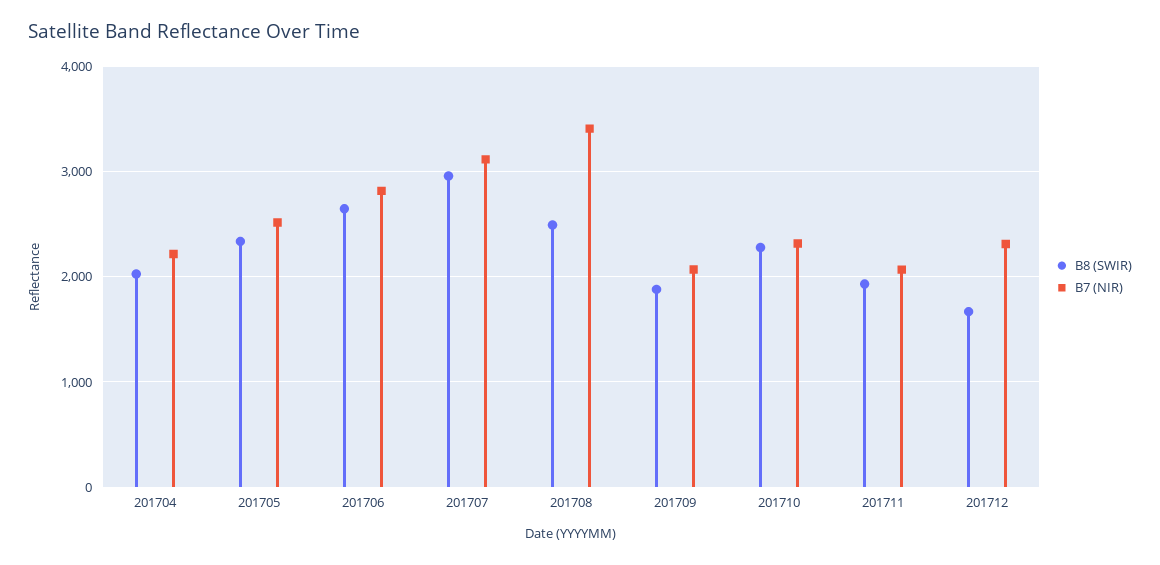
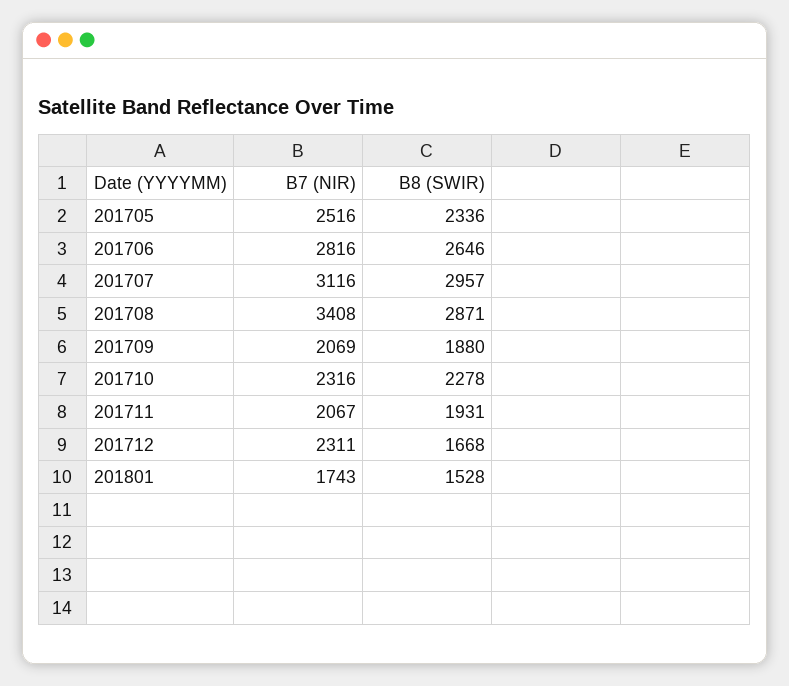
B8 (SWIR), 201704: 2000 -> none
B7 (NIR), 201704: 2200 -> none
B8 (SWIR), 201708: 2500 -> 2871
B7 (NIR), 201801: none -> 1743
B8 (SWIR), 201801: none -> 1528

